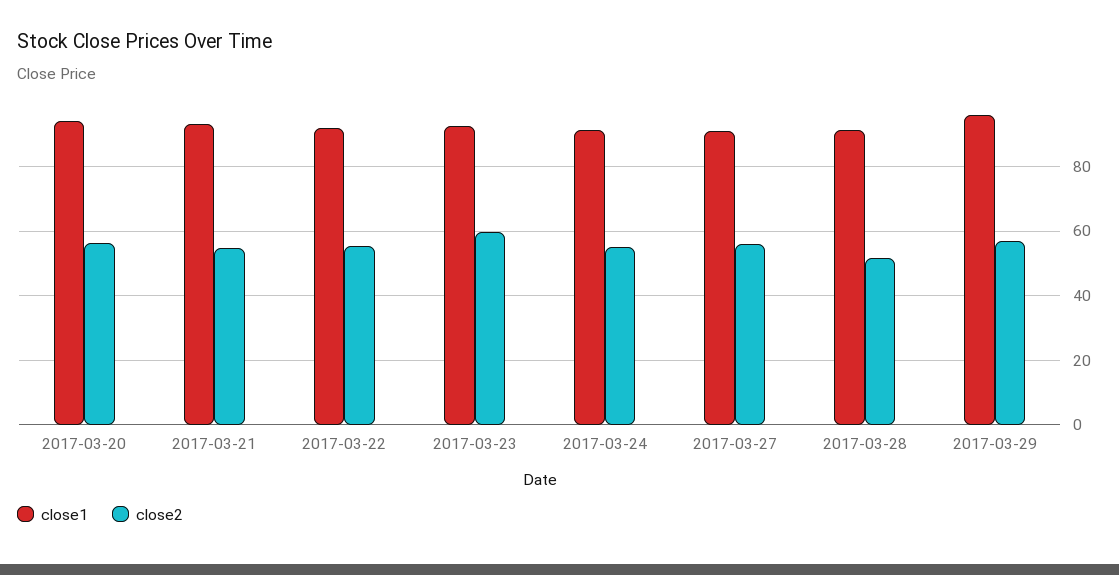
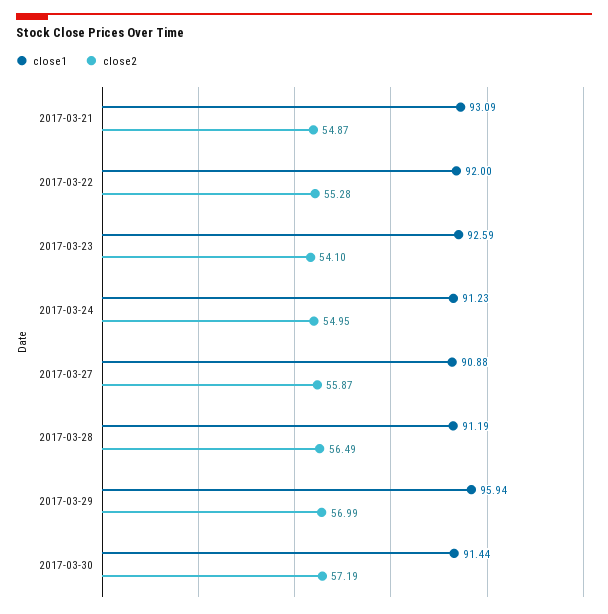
close1, 2017-03-20: 94 -> none
close2, 2017-03-20: 56 -> none
close2, 2017-03-23: 60 -> 54.1
close2, 2017-03-28: 52 -> 56.49
close1, 2017-03-30: none -> 91.44
close2, 2017-03-30: none -> 57.19

